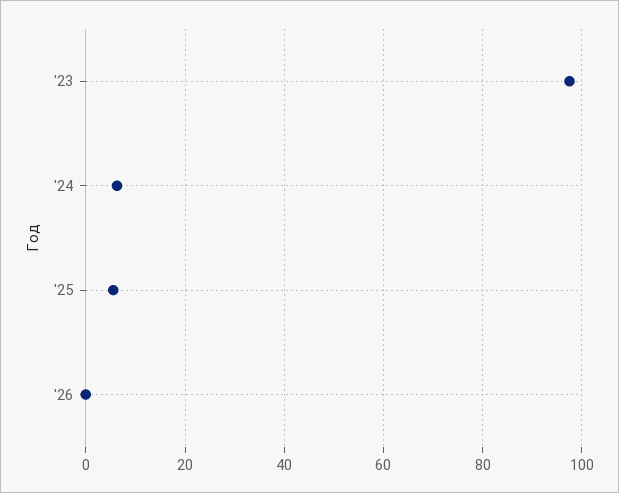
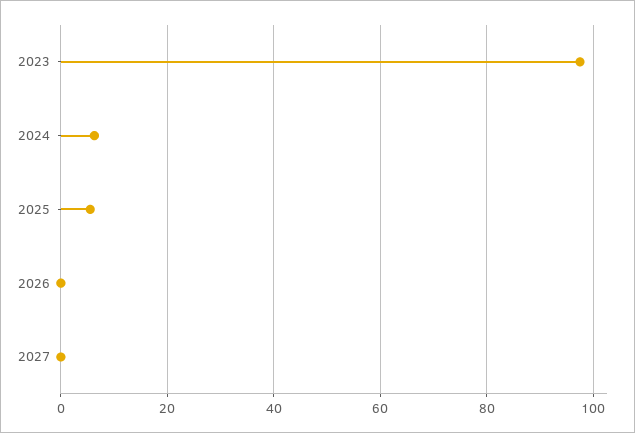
2027: none -> 0

